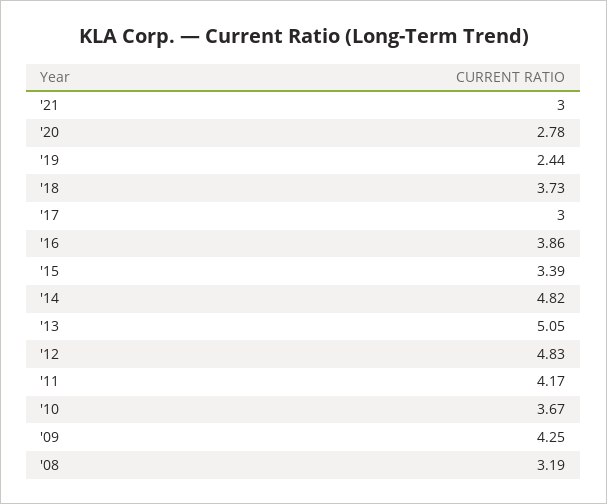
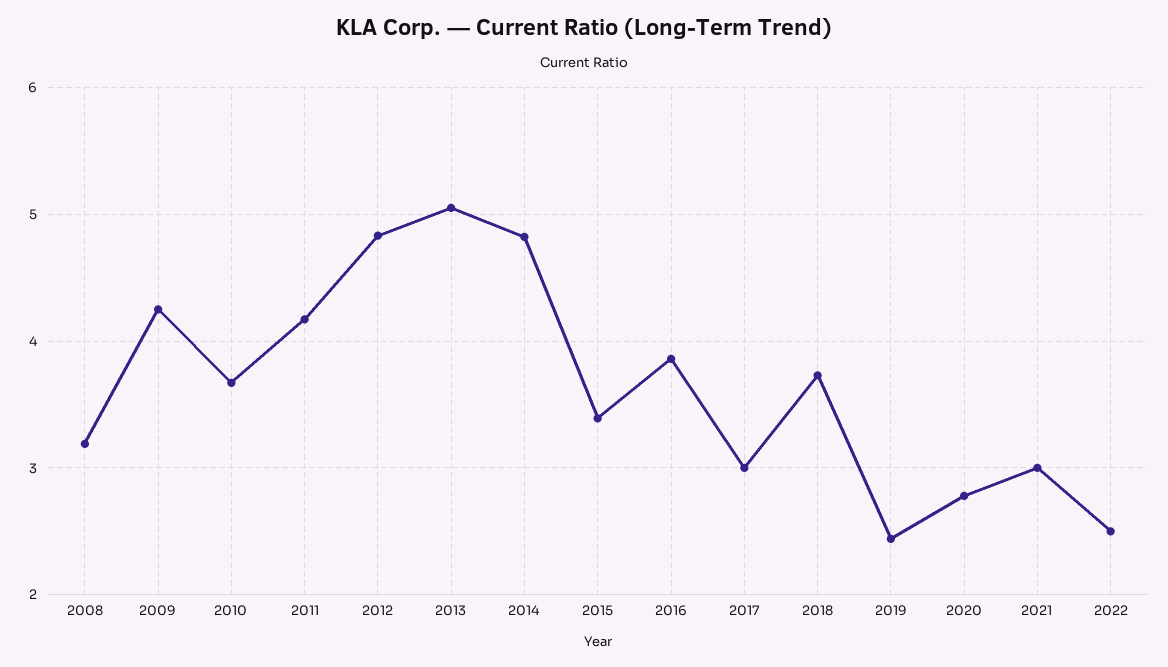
2022: none -> 2.5

